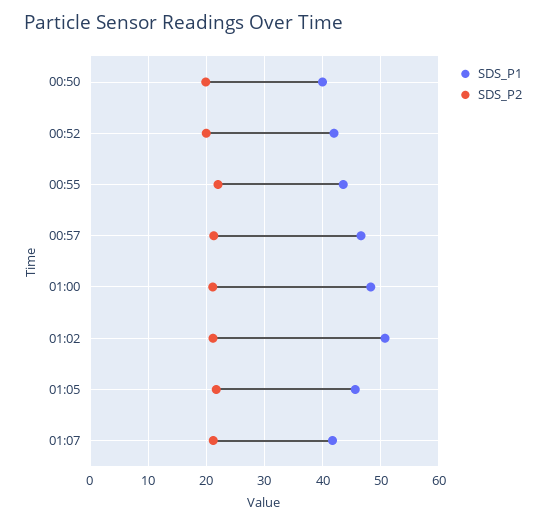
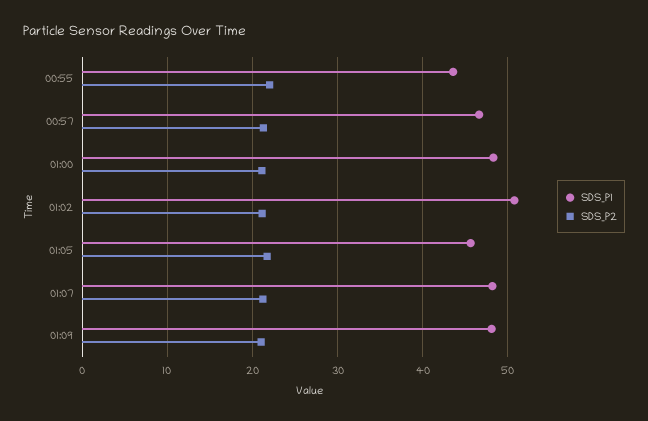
SDS_P1, 00:50: 40 -> none
SDS_P2, 00:50: 20 -> none
SDS_P1, 00:52: 42 -> none
SDS_P2, 00:52: 20 -> none
SDS_P1, 01:07: 42 -> 48
SDS_P1, 01:09: none -> 48
SDS_P2, 01:09: none -> 21

